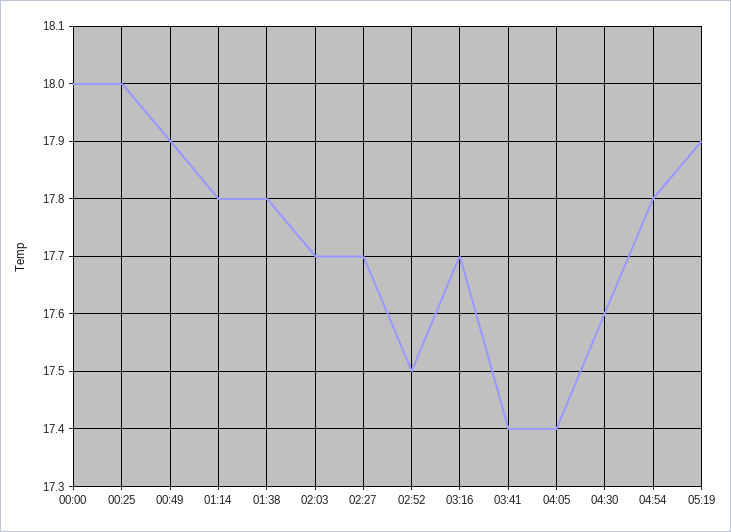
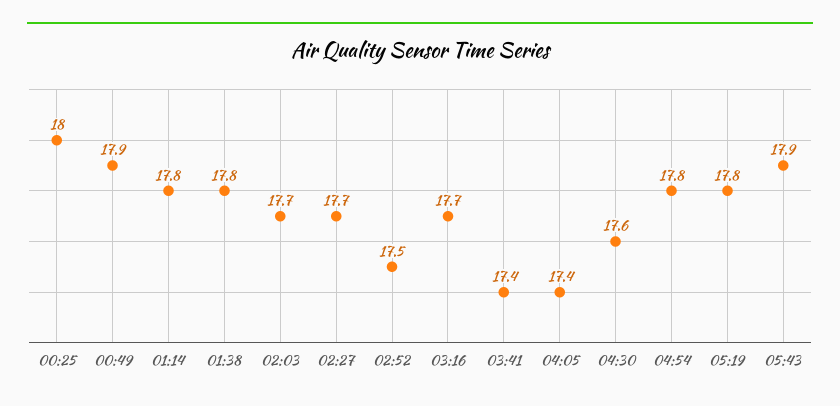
00:00: 18 -> none
05:19: 17.9 -> 17.8
05:43: none -> 17.9

